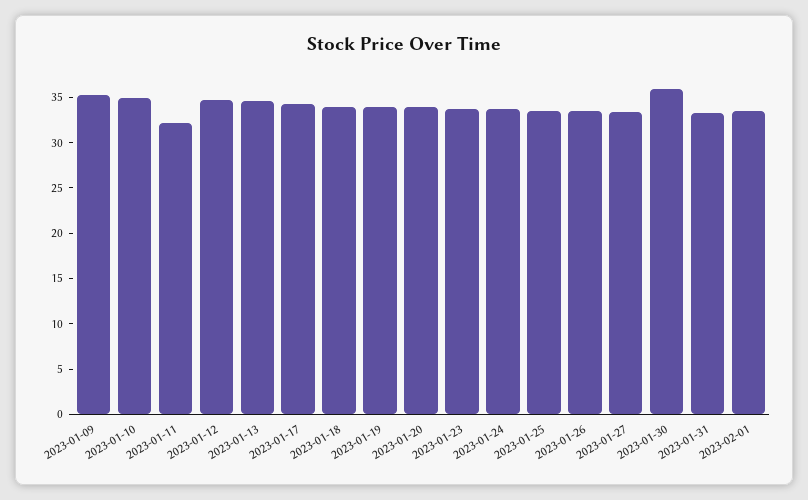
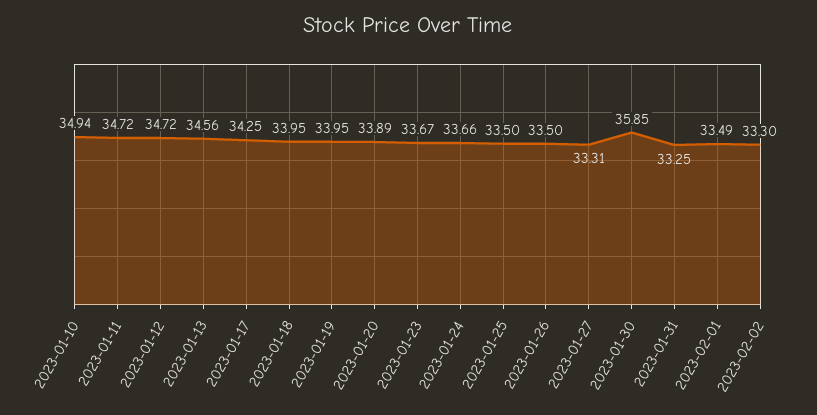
2023-01-09: 35 -> none
2023-01-11: 32 -> 34.72
2023-02-02: none -> 33.3

